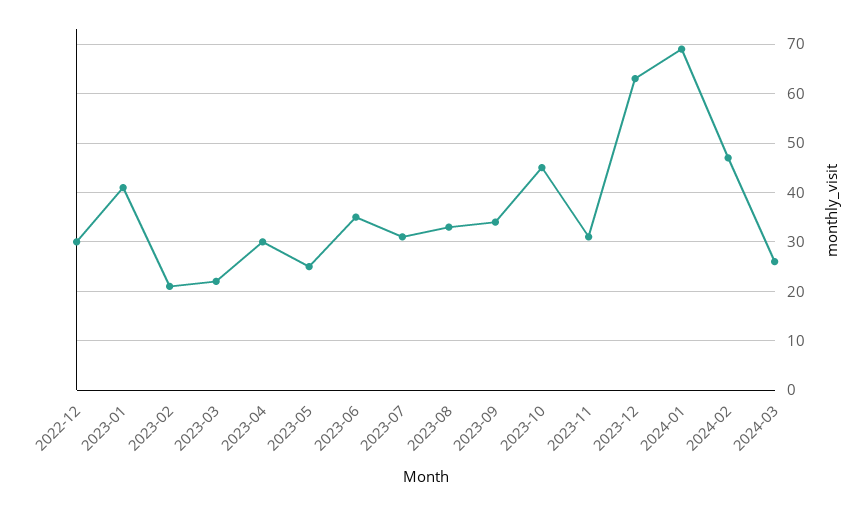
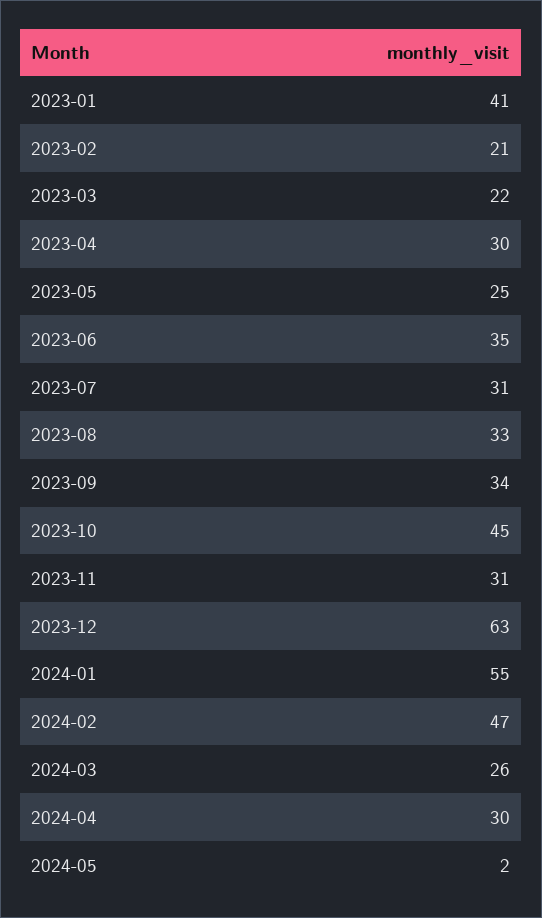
2022-12: 30 -> none
2024-01: 70 -> 55
2024-04: none -> 30
2024-05: none -> 2

